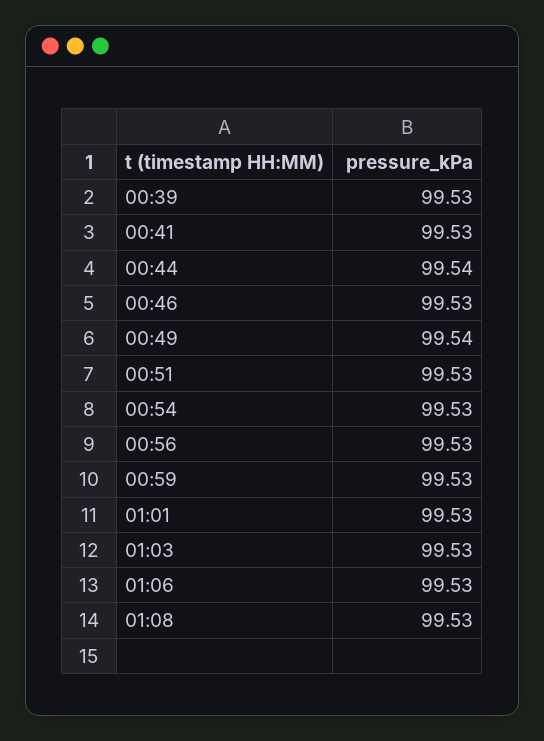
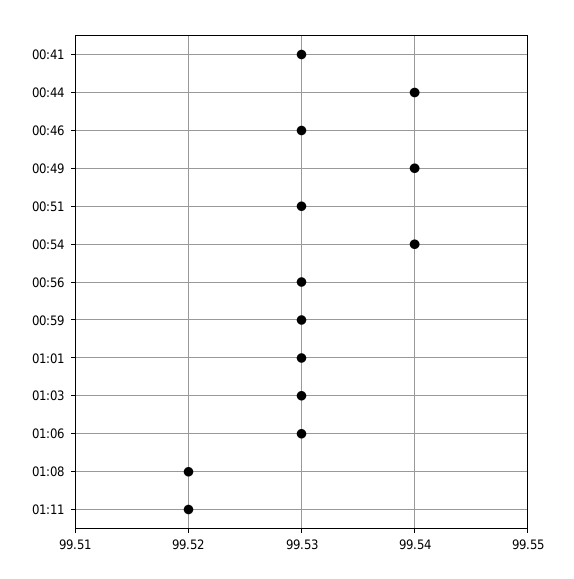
00:39: 99.53 -> none
00:54: 99.53 -> 99.54
01:08: 99.53 -> 99.52
01:11: none -> 99.52

